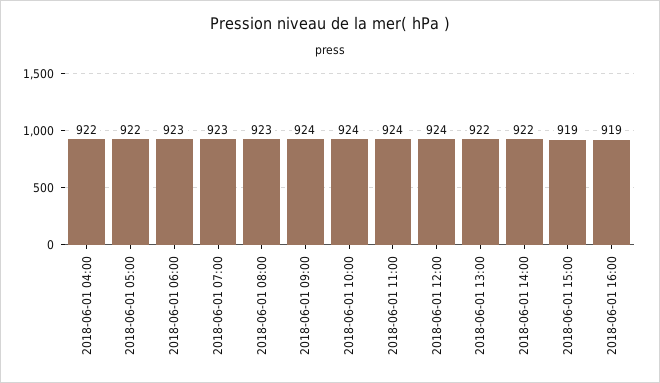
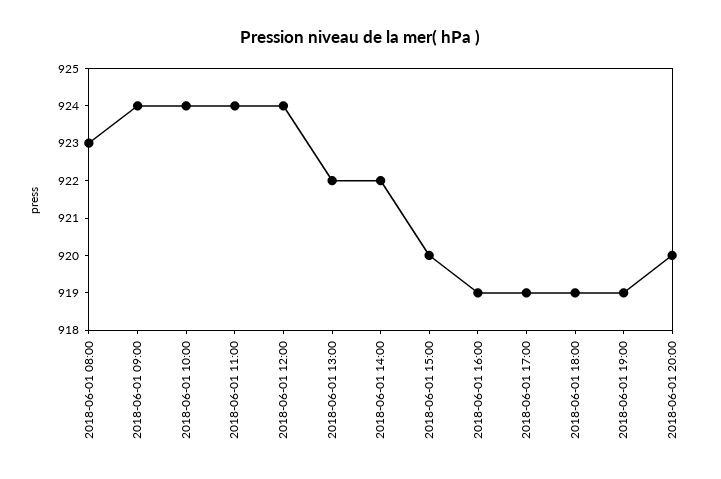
2018-06-01 04:00: 922 -> none
2018-06-01 05:00: 922 -> none
2018-06-01 06:00: 923 -> none
2018-06-01 07:00: 923 -> none
2018-06-01 15:00: 919 -> 920
2018-06-01 17:00: none -> 919
2018-06-01 18:00: none -> 919
2018-06-01 19:00: none -> 919
2018-06-01 20:00: none -> 920

